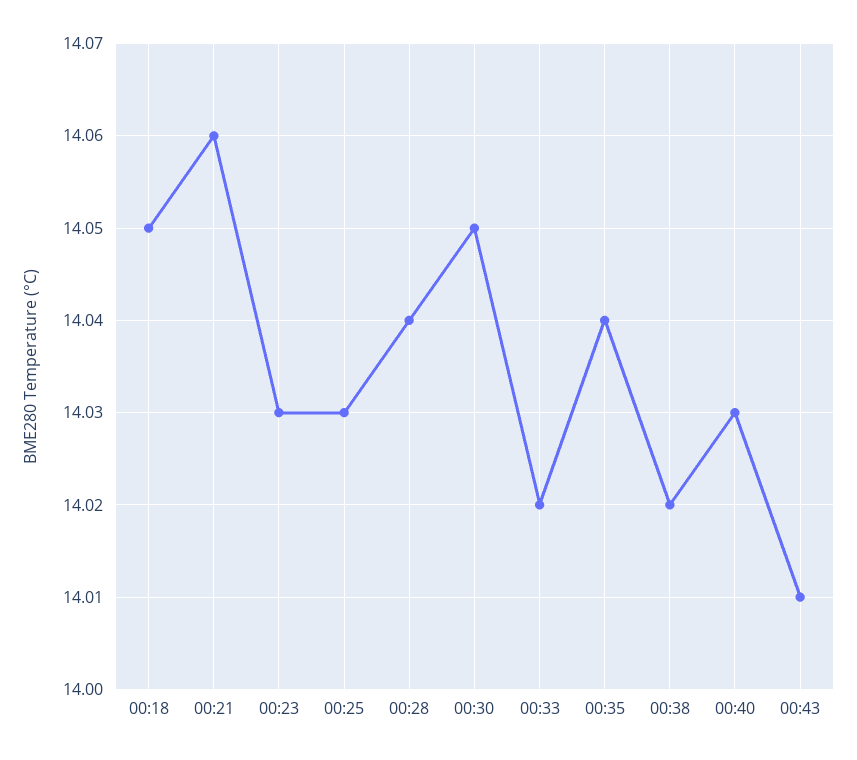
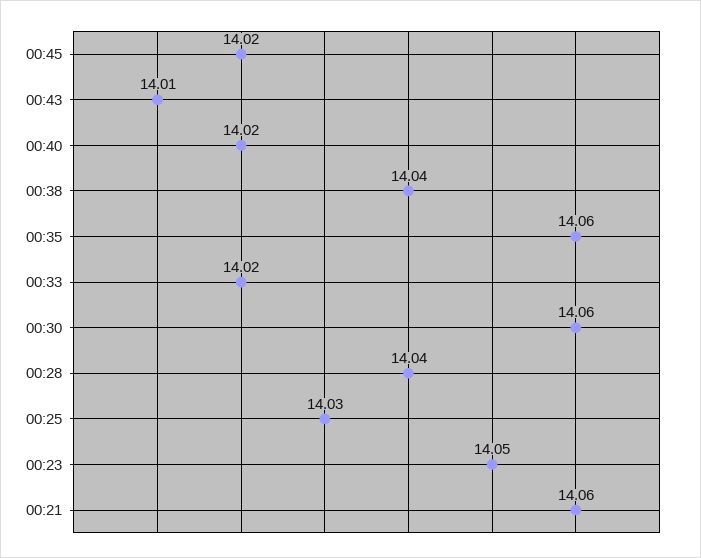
00:18: 14.05 -> none
00:23: 14.03 -> 14.05
00:30: 14.05 -> 14.06
00:35: 14.04 -> 14.06
00:38: 14.02 -> 14.04
00:40: 14.03 -> 14.02
00:45: none -> 14.02

